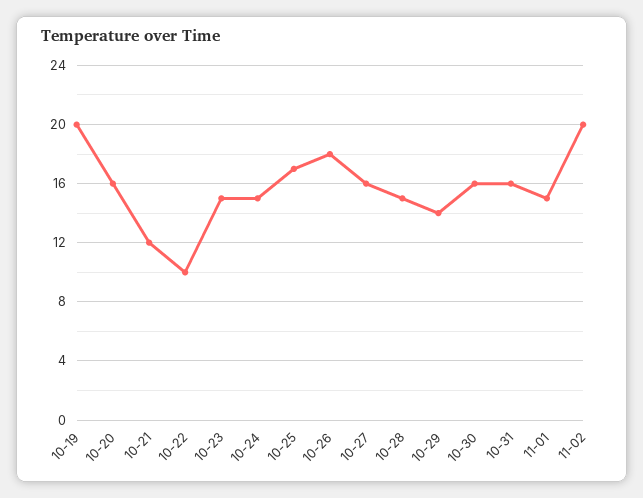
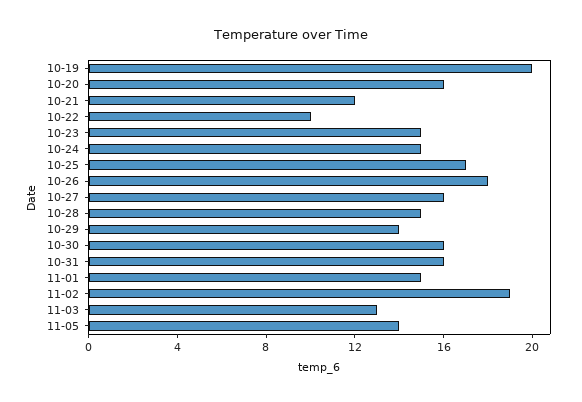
11-02: 20 -> 19
11-03: none -> 13
11-05: none -> 14

